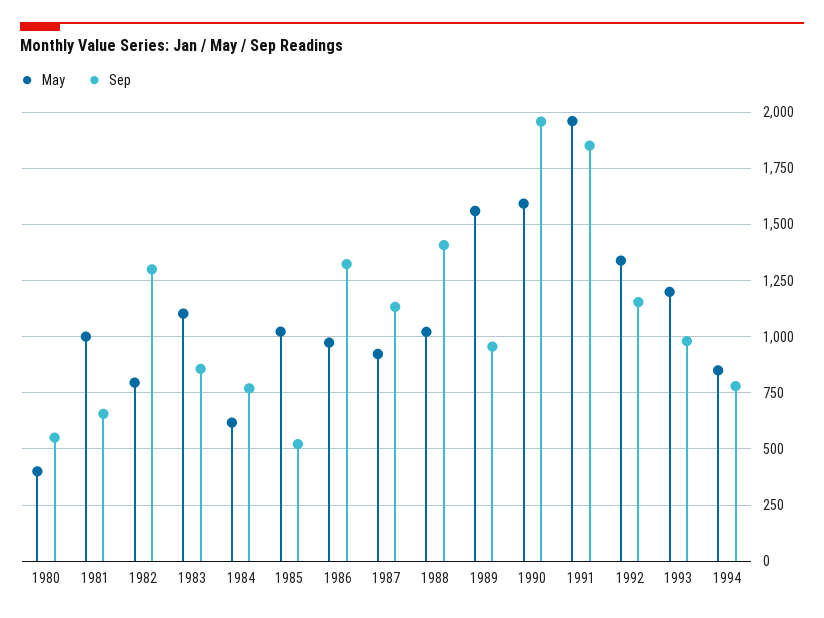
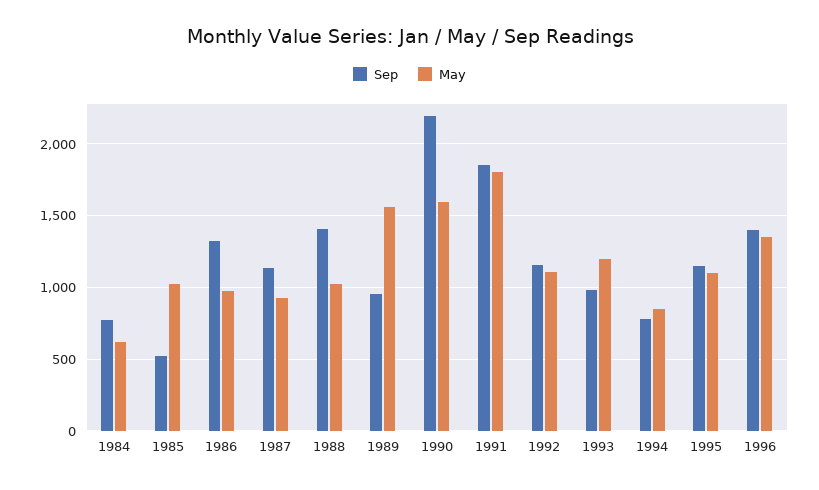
May, 1980: 400 -> none
Sep, 1980: 550 -> none
May, 1981: 1000 -> none
Sep, 1981: 650 -> none
May, 1982: 800 -> none
Sep, 1982: 1300 -> none
May, 1983: 1100 -> none
Sep, 1983: 850 -> none
Sep, 1990: 1950 -> 2200
May, 1991: 1950 -> 1800
May, 1992: 1350 -> 1100
Sep, 1995: none -> 1150
May, 1995: none -> 1100
Sep, 1996: none -> 1400
May, 1996: none -> 1350

